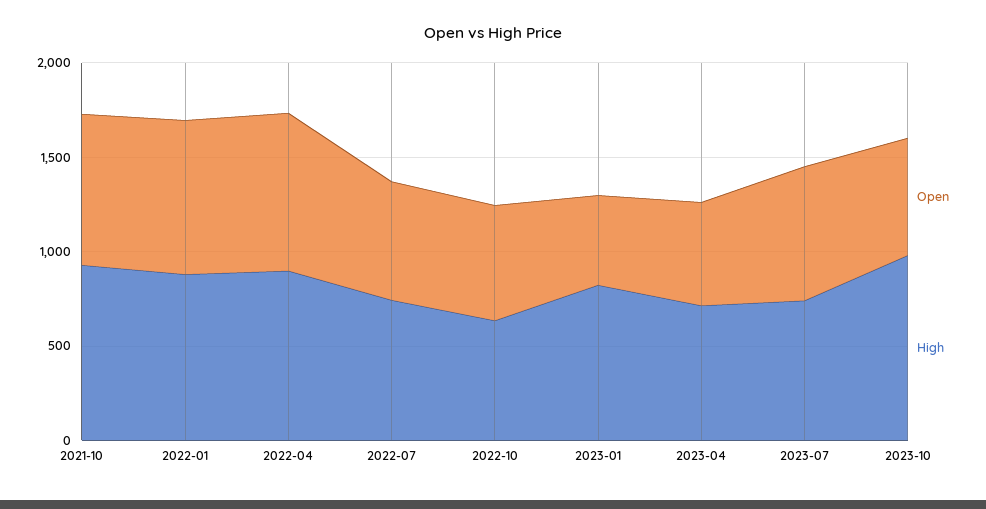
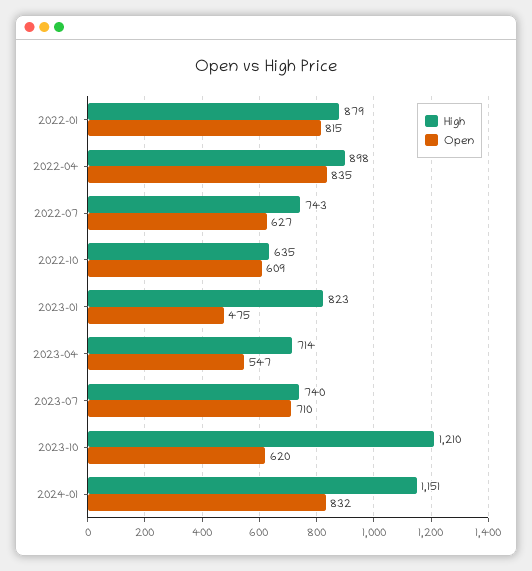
Open, 2021-10: 800 -> none
High, 2021-10: 900 -> none
High, 2023-10: 1000 -> 1210
High, 2024-01: none -> 1151
Open, 2024-01: none -> 832

